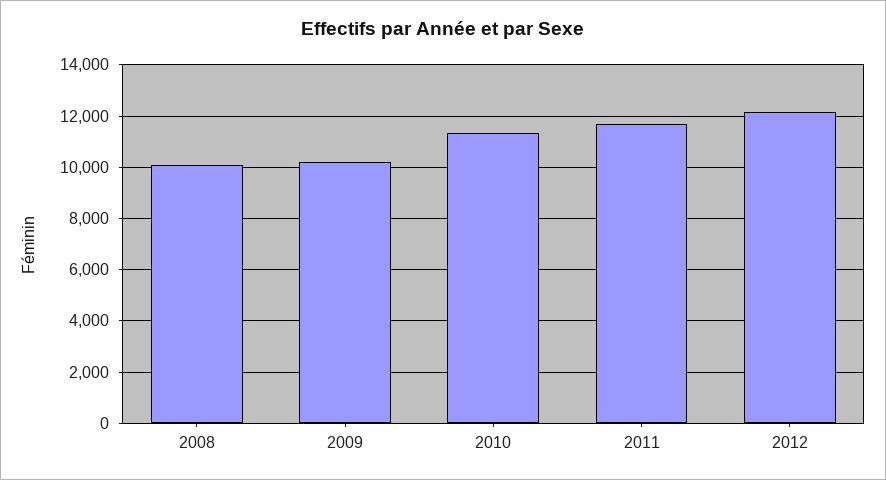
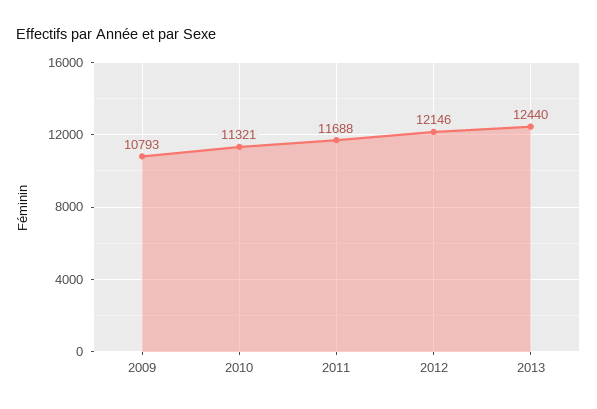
2008: 10000 -> none
2009: 10250 -> 10793
2013: none -> 12440

